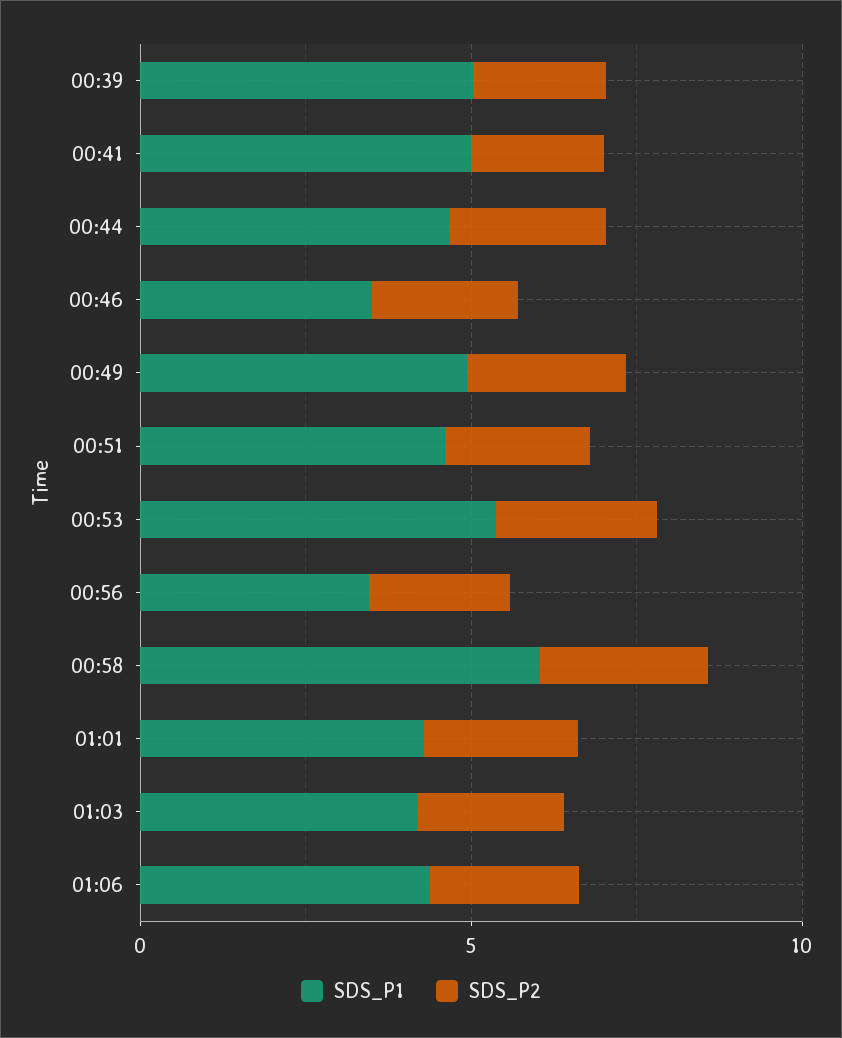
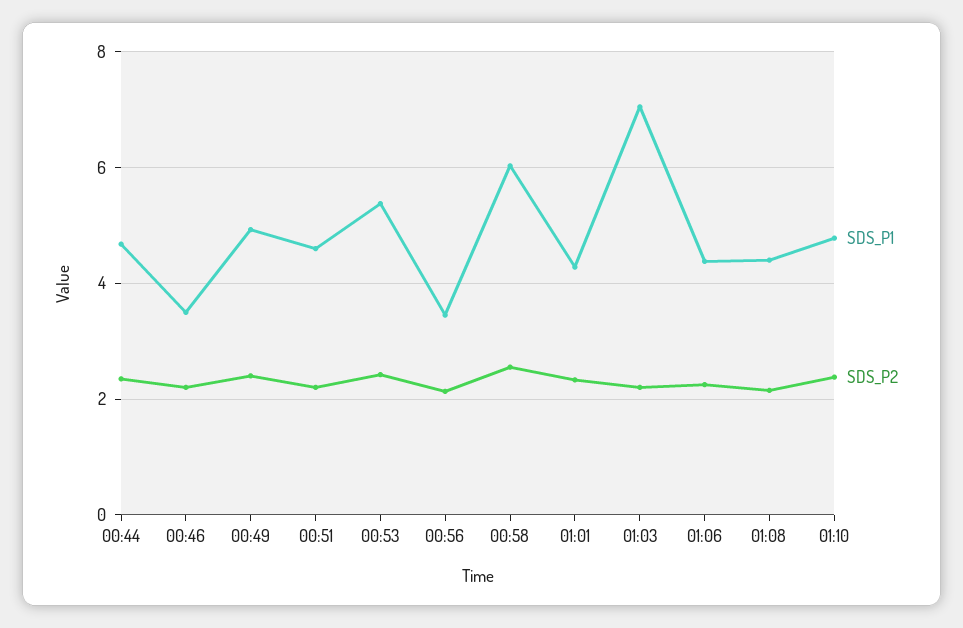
SDS_P1, 00:39: 5 -> none
SDS_P2, 00:39: 2 -> none
SDS_P1, 00:41: 5 -> none
SDS_P2, 00:41: 2 -> none
SDS_P1, 01:03: 4 -> 7
SDS_P1, 01:08: none -> 4.4
SDS_P2, 01:08: none -> 2.2
SDS_P1, 01:10: none -> 4.8
SDS_P2, 01:10: none -> 2.4

